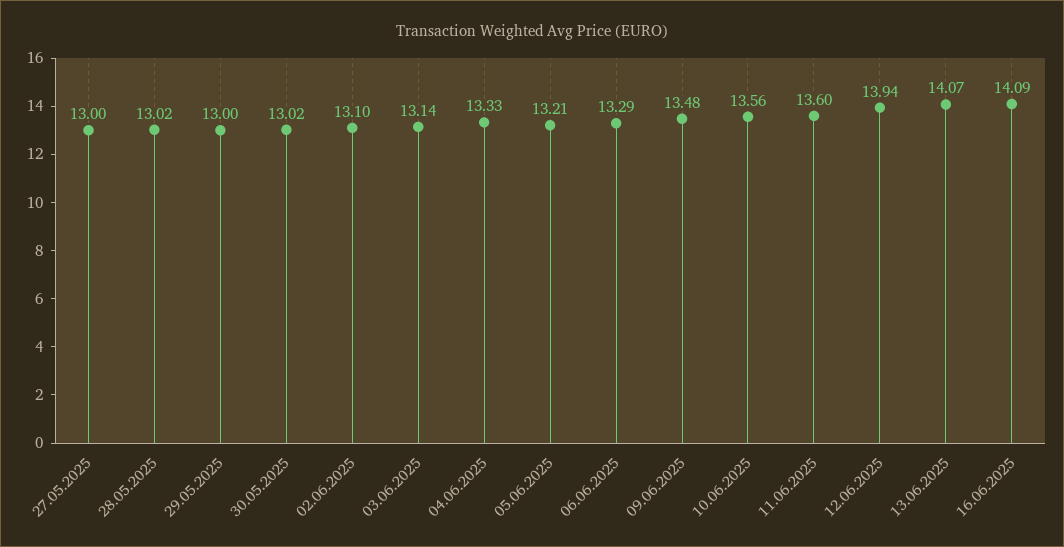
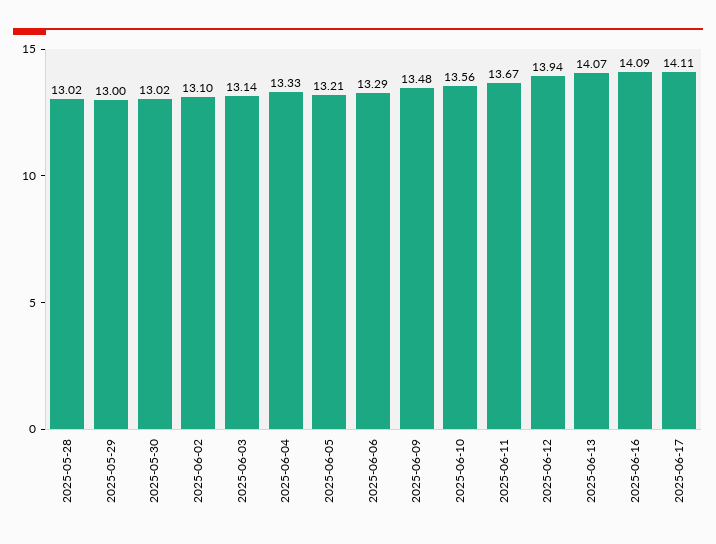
27.05.2025: 13 -> none
11.06.2025: 13.6 -> 13.67
2025-06-17: none -> 14.11

